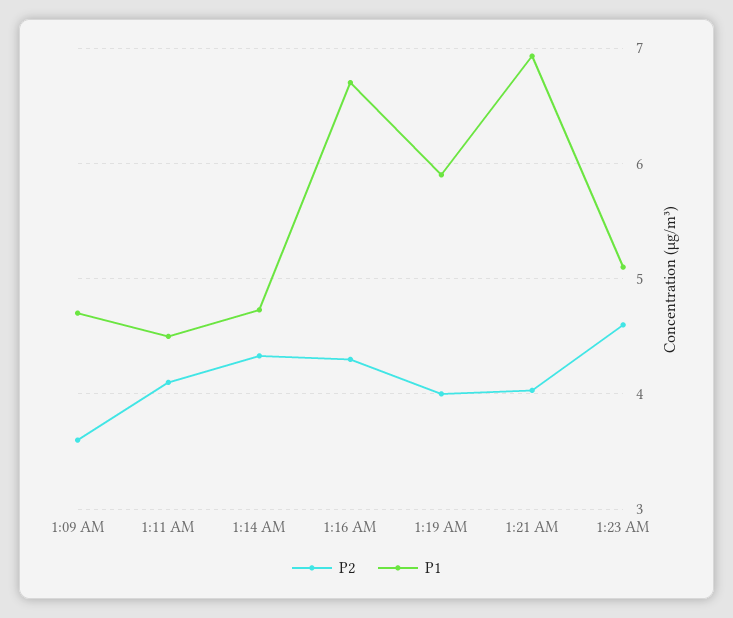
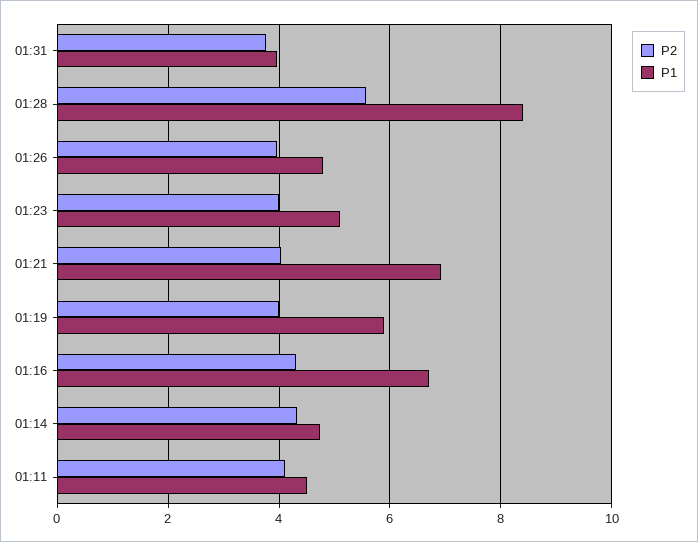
P2, 1:09 AM: 3.6 -> none
P1, 1:09 AM: 4.7 -> none
P2, 1:23 AM: 4.6 -> 4
P2, 01:31: none -> 3.8
P1, 01:31: none -> 4
P2, 01:28: none -> 5.6
P1, 01:28: none -> 8.4
P2, 01:26: none -> 4
P1, 01:26: none -> 4.8

